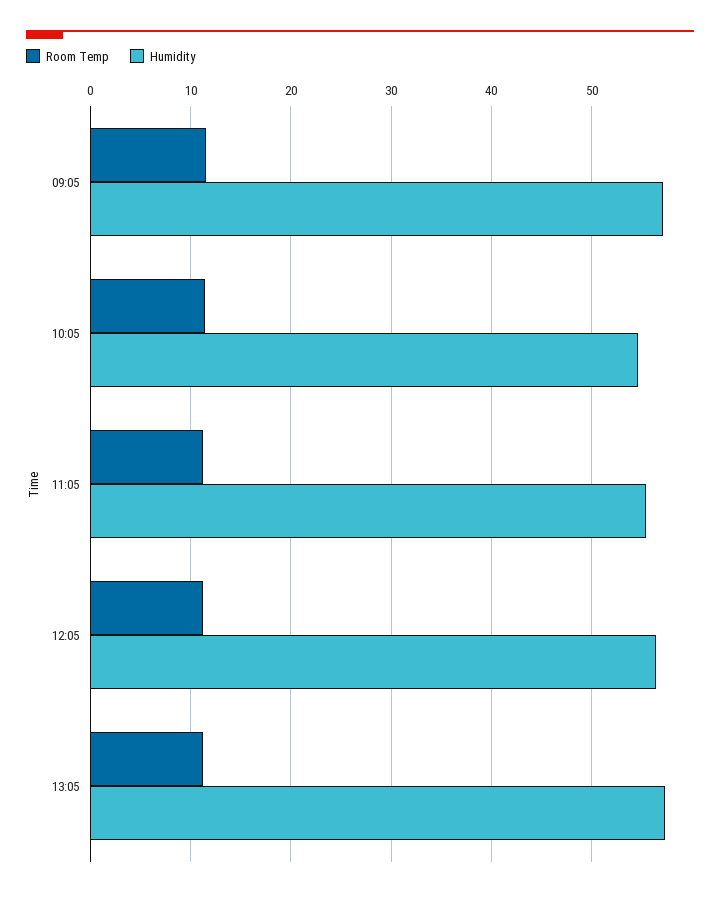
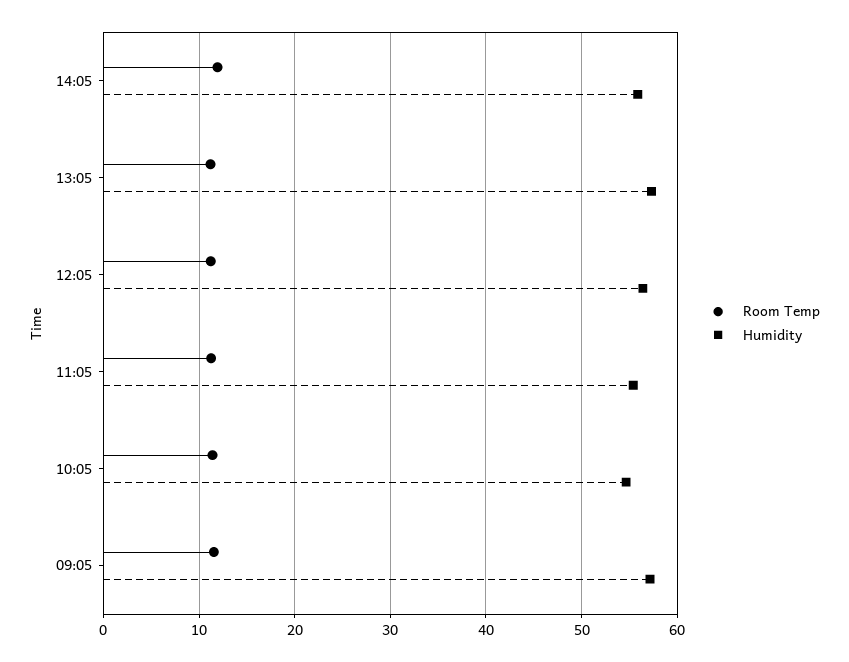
Room Temp, 14:05: none -> 12
Humidity, 14:05: none -> 56

